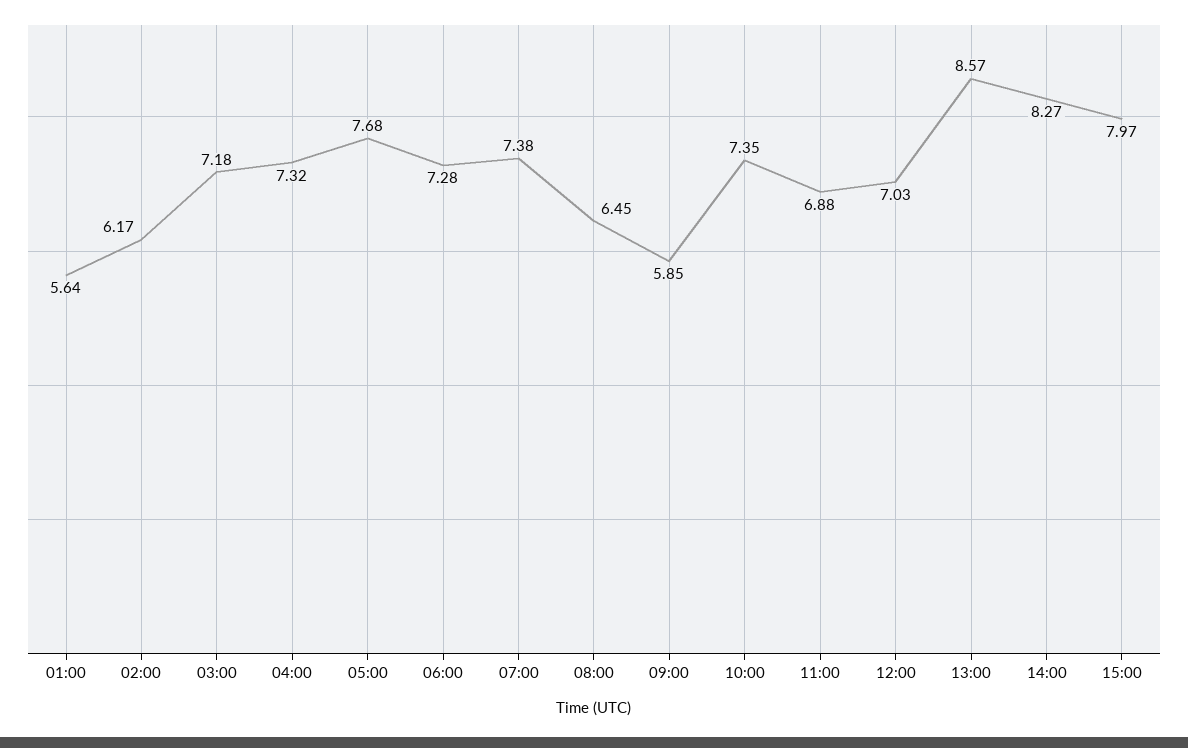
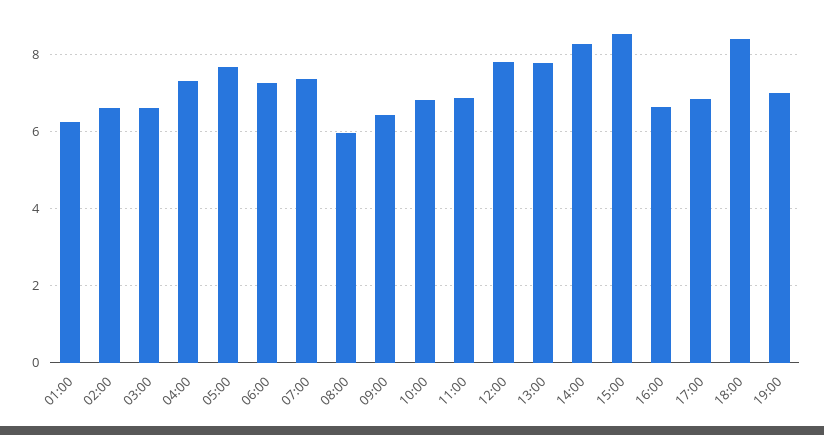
01:00: 5.64 -> 6.2
02:00: 6.17 -> 6.6
03:00: 7.18 -> 6.6
08:00: 6.45 -> 6
09:00: 5.85 -> 6.4
10:00: 7.35 -> 6.8
12:00: 7.03 -> 7.8
13:00: 8.57 -> 7.8
15:00: 7.97 -> 8.6
16:00: none -> 6.6
17:00: none -> 6.8
18:00: none -> 8.4
19:00: none -> 7

